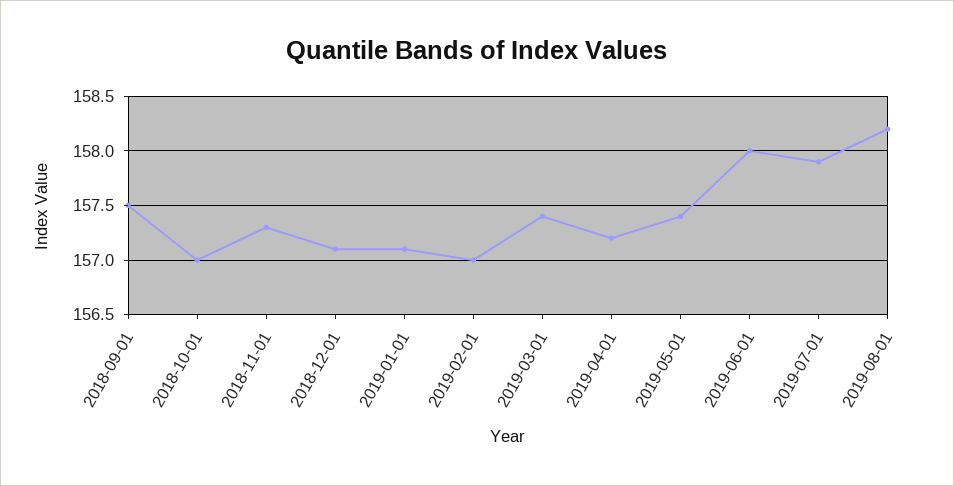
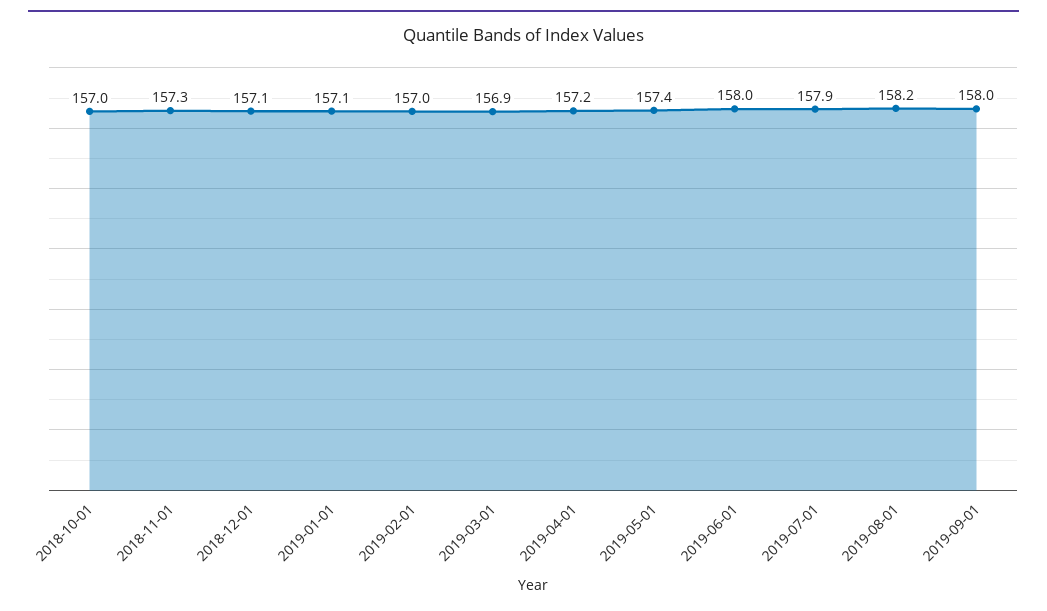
2018-09-01: 157.5 -> none
2019-03-01: 157.4 -> 156.9
2019-09-01: none -> 158

